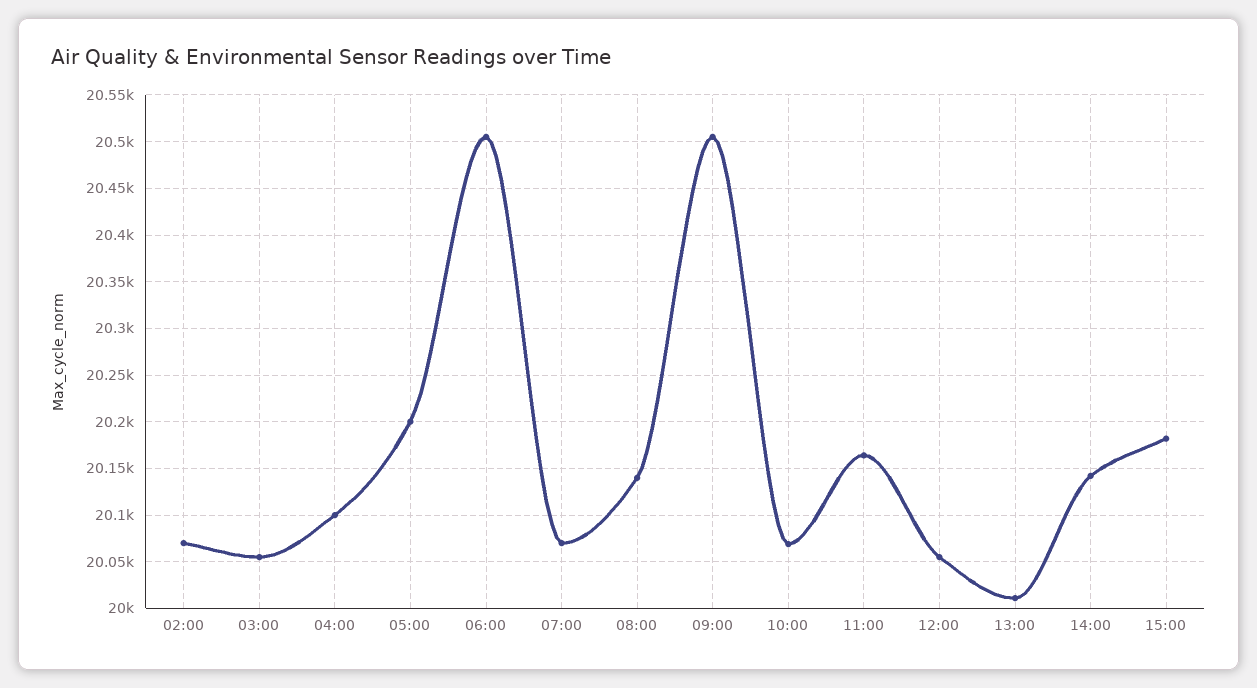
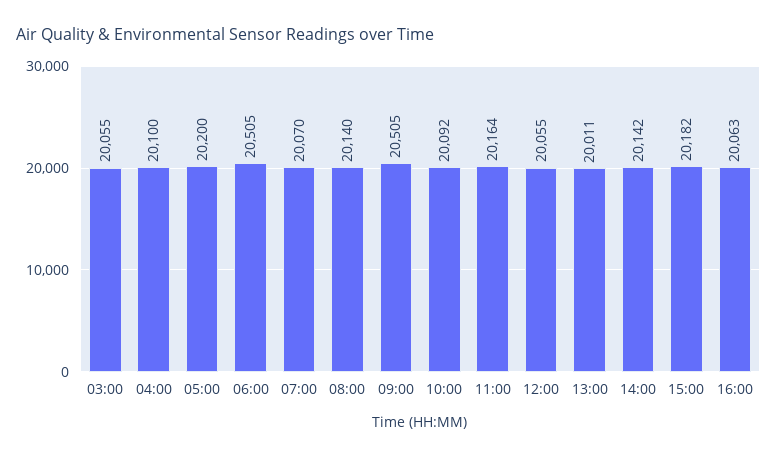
02:00: 20070 -> none
10:00: 20070 -> 20092
16:00: none -> 20063

